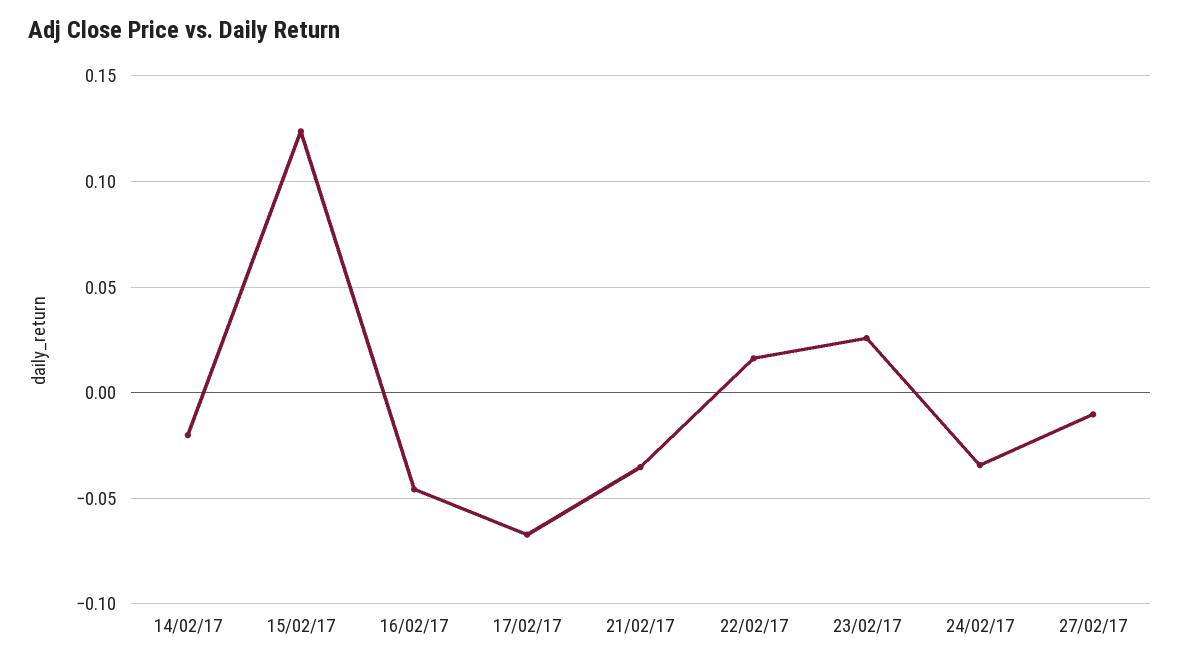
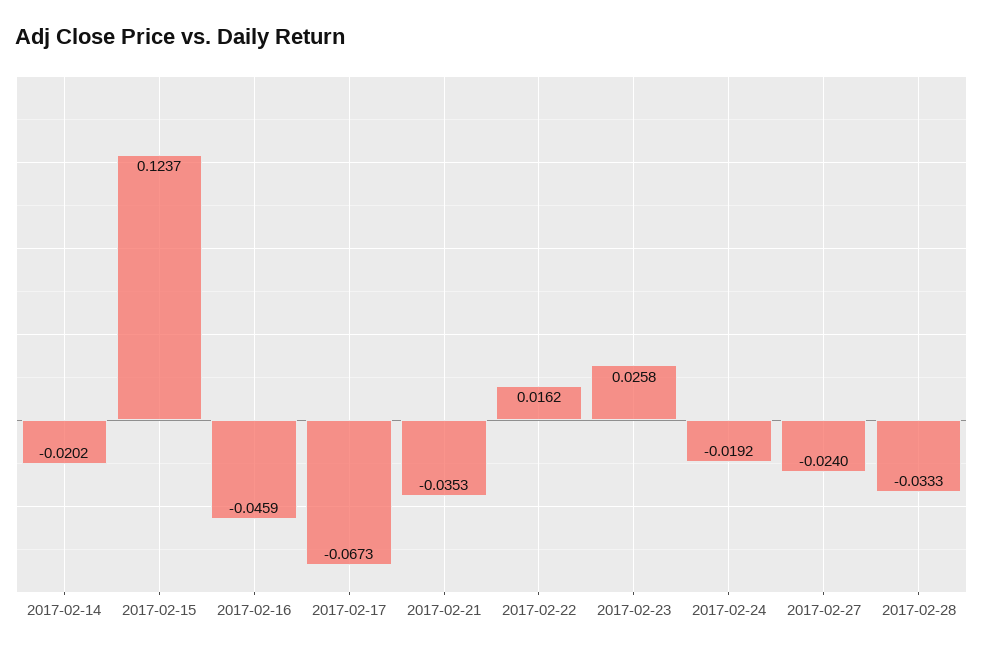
24/02/17: -0.035 -> -0.0192
27/02/17: -0.01 -> -0.024
2017-02-28: none -> -0.0333

